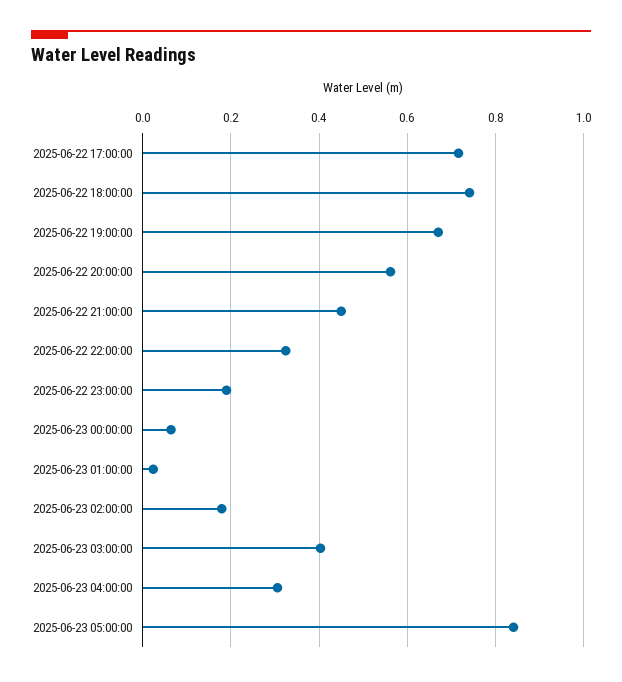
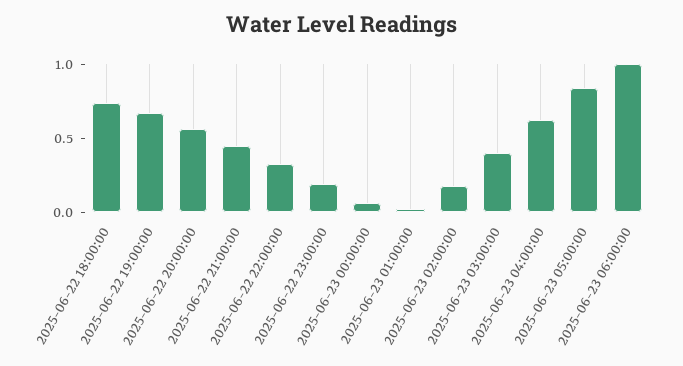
2025-06-22 17:00:00: 0.72 -> none
2025-06-23 04:00:00: 0.3 -> 0.6
2025-06-23 06:00:00: none -> 1

